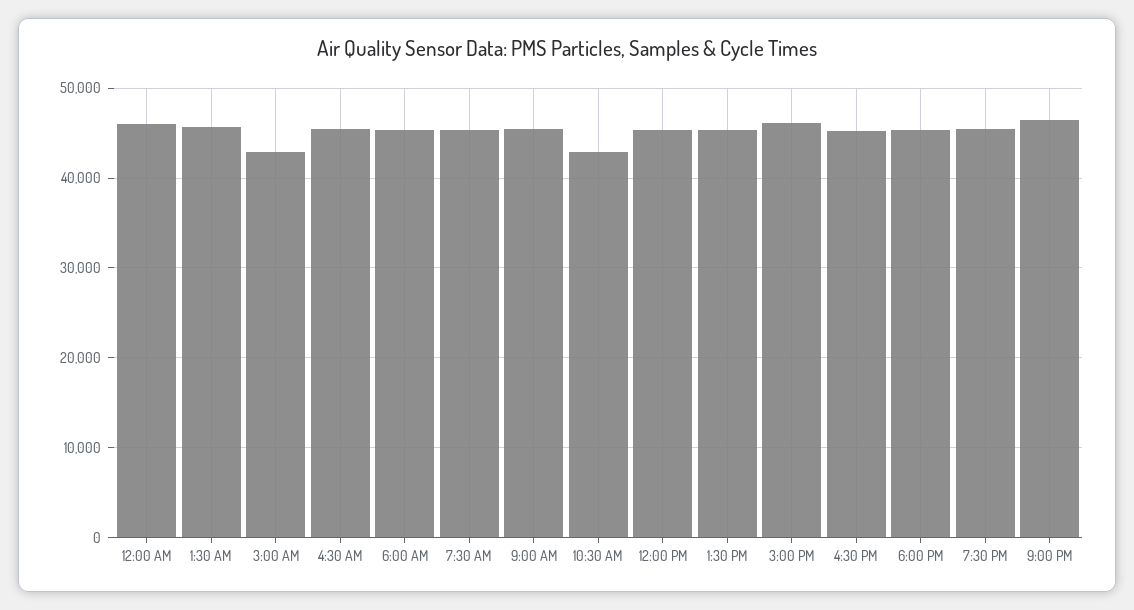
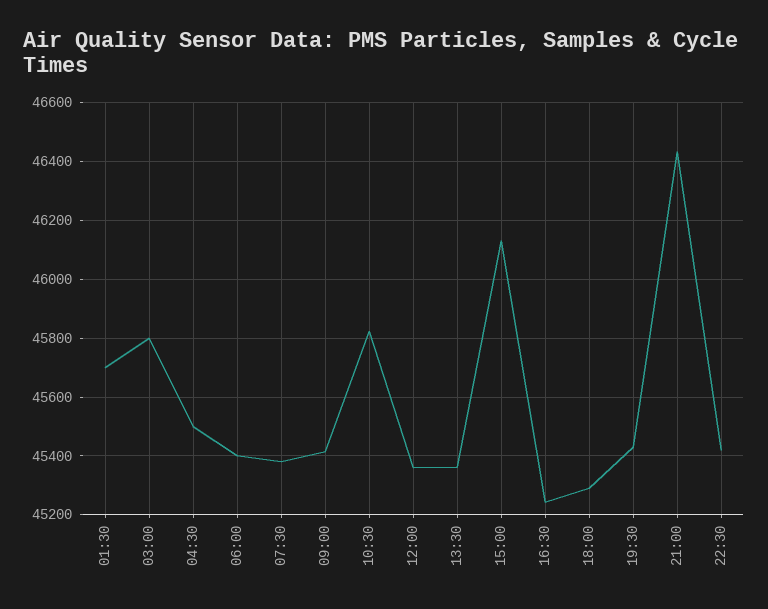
12:00 AM: 46000 -> none
3:00 AM: 43000 -> 45800
10:30 AM: 43000 -> 45825
22:30: none -> 45425

